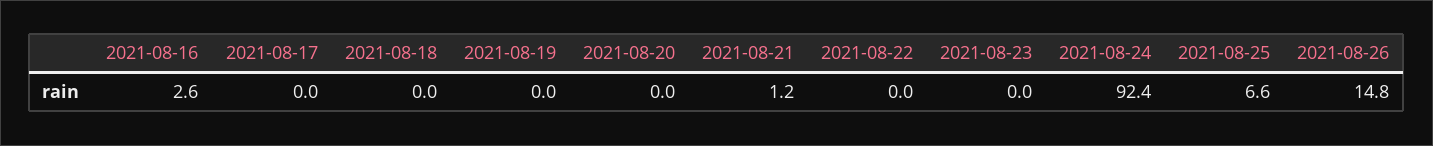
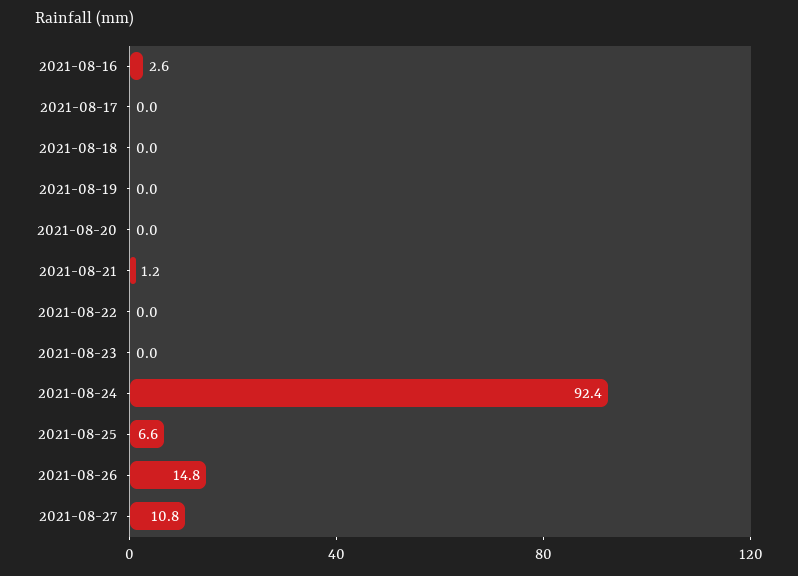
2021-08-27: none -> 10.8

